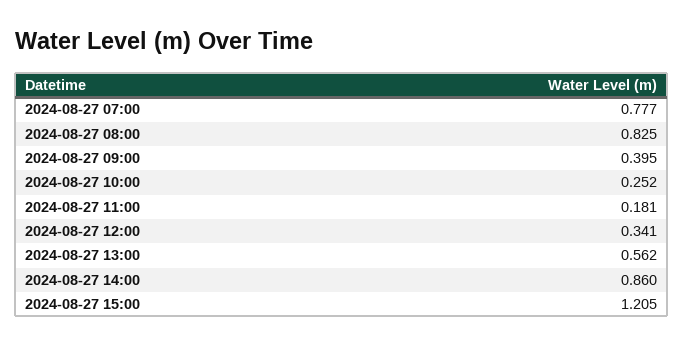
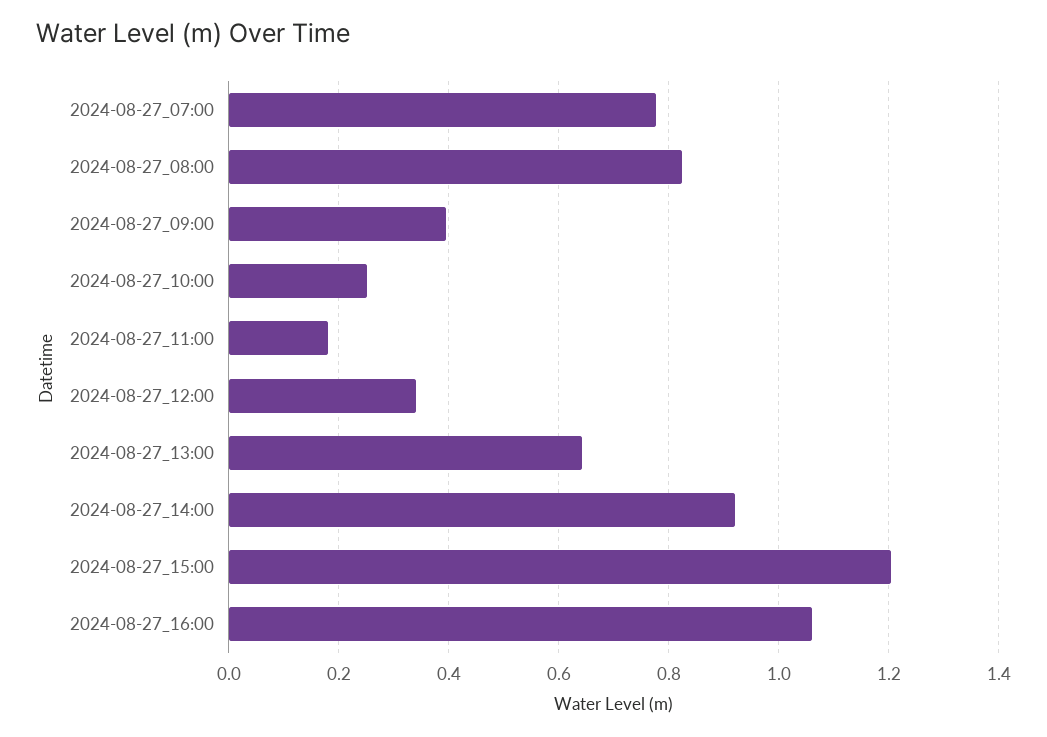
2024-08-27 13:00: 0.562 -> 0.64
2024-08-27 14:00: 0.86 -> 0.92
2024-08-27_16:00: none -> 1.06

